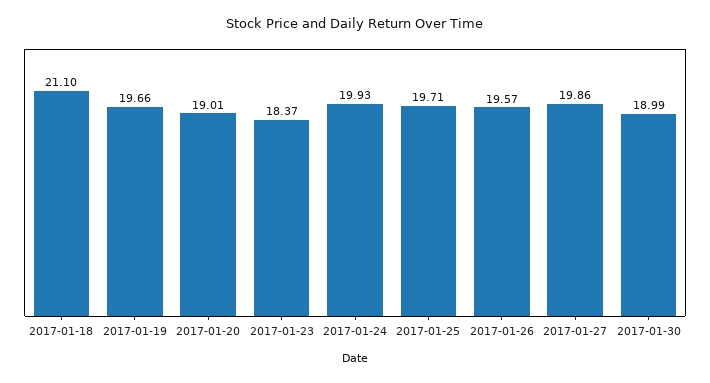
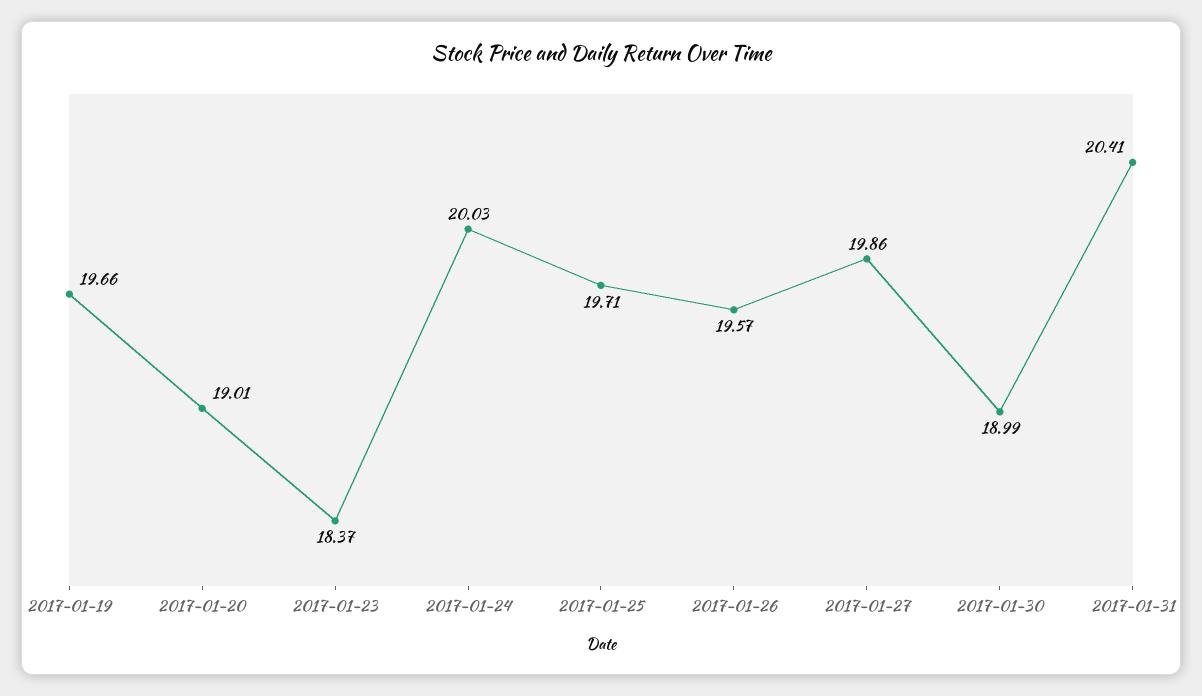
2017-01-18: 21.1 -> none
2017-01-24: 19.93 -> 20.03
2017-01-31: none -> 20.41

